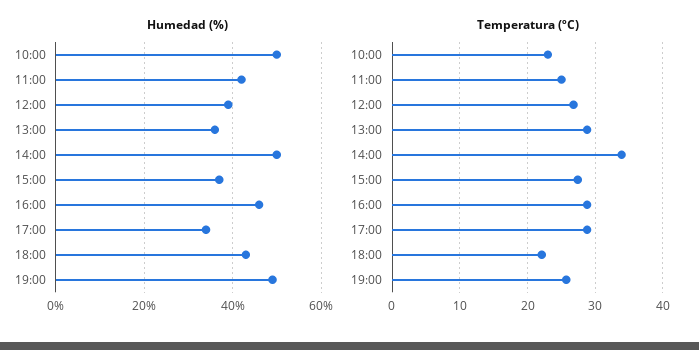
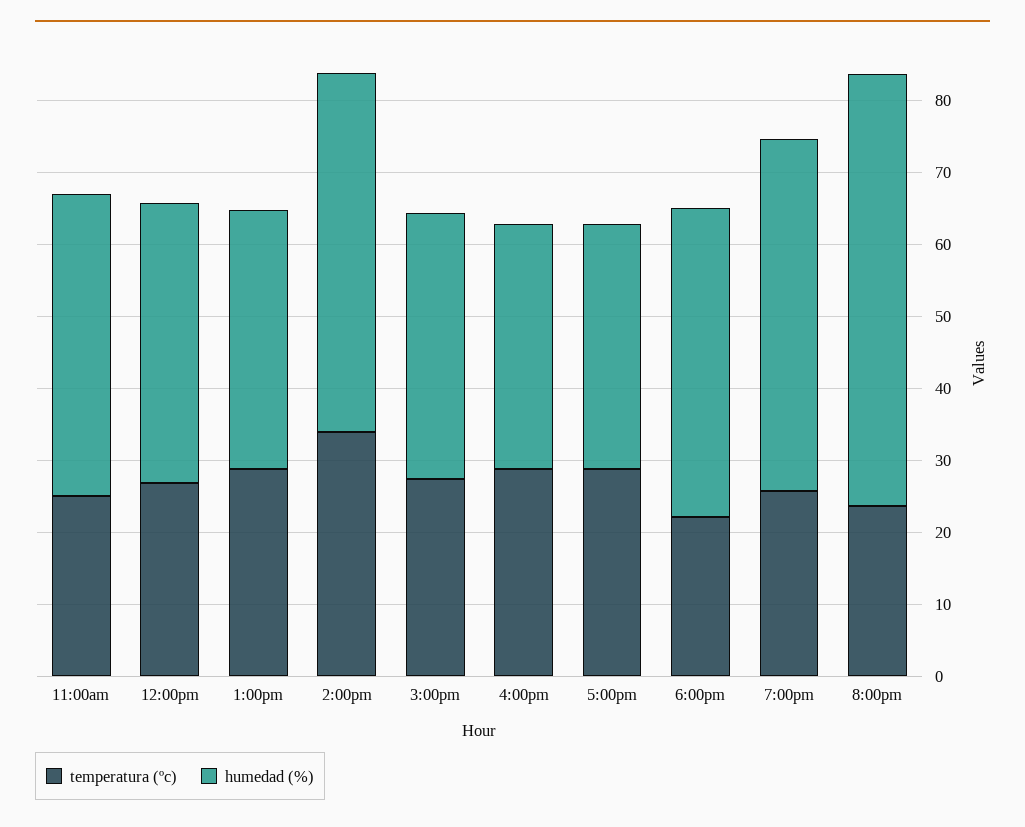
Humedad (%), 10:00: 50 -> none
Humedad (%), 16:00: 45 -> 34
Temperatura (ºC), 10:00: 23 -> none
Temperatura (ºC), 8:00pm: none -> 24
Humedad (%), 8:00pm: none -> 60

